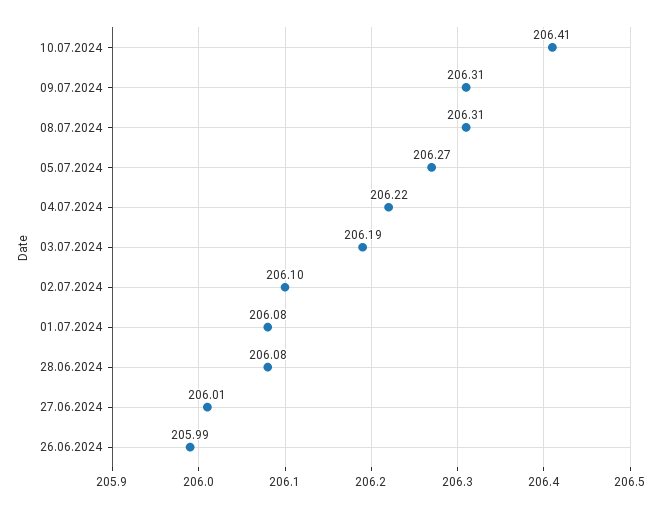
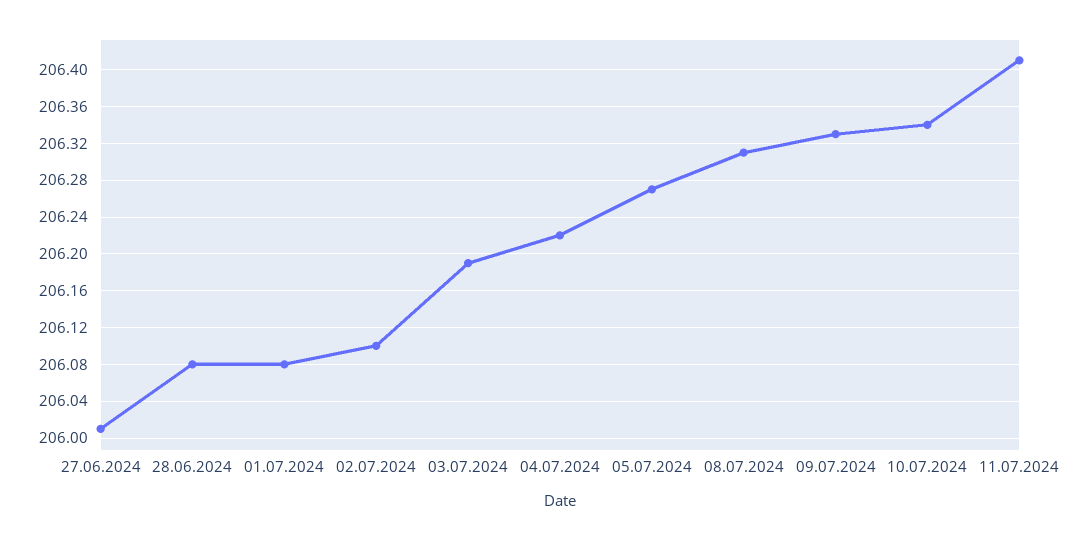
10.07.2024: 206.41 -> 206.34
09.07.2024: 206.31 -> 206.33
26.06.2024: 205.99 -> none
11.07.2024: none -> 206.41

